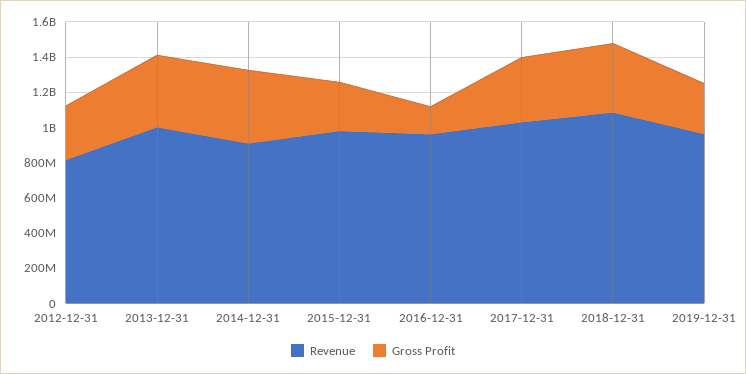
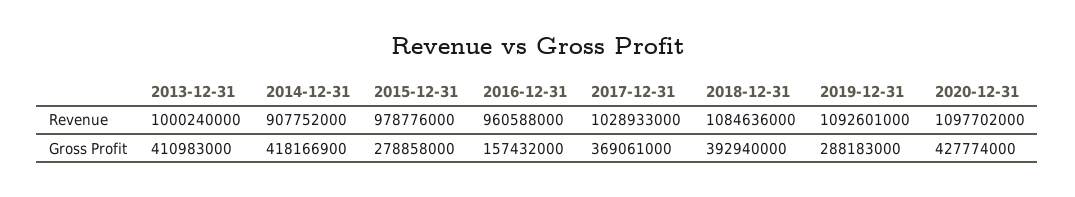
Revenue, 2012-12-31: 800000000 -> none
Gross Profit, 2012-12-31: 300000000 -> none
Revenue, 2019-12-31: 950000000 -> 1092601000
Revenue, 2020-12-31: none -> 1097702000
Gross Profit, 2020-12-31: none -> 427774000

